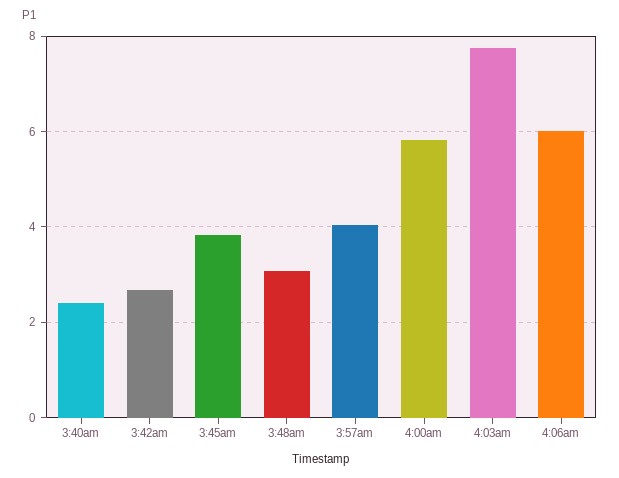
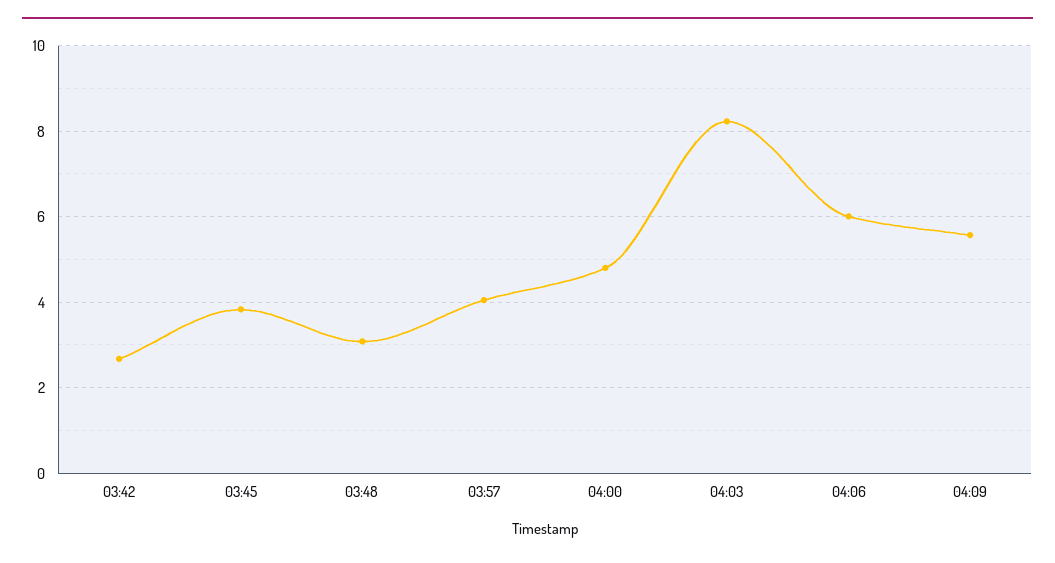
3:40am: 2.4 -> none
4:00am: 5.8 -> 4.8
4:03am: 7.8 -> 8.2
04:09: none -> 5.6

